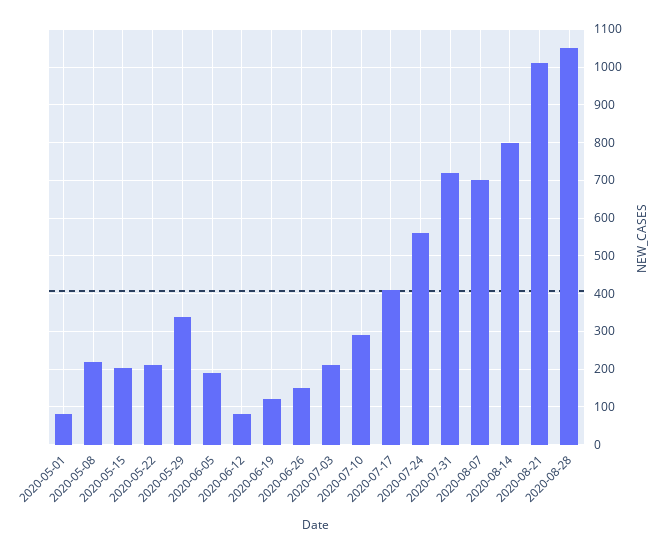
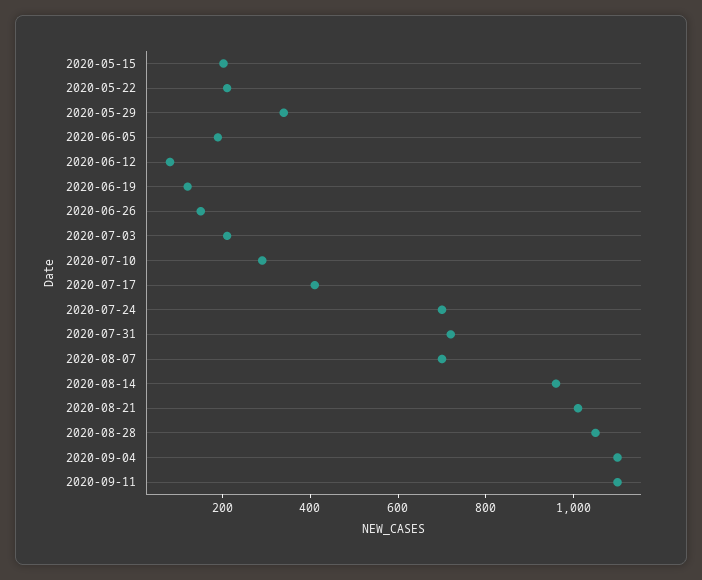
2020-05-01: 80 -> none
2020-05-08: 220 -> none
2020-07-24: 560 -> 700
2020-08-14: 800 -> 950
2020-09-04: none -> 1100
2020-09-11: none -> 1100

